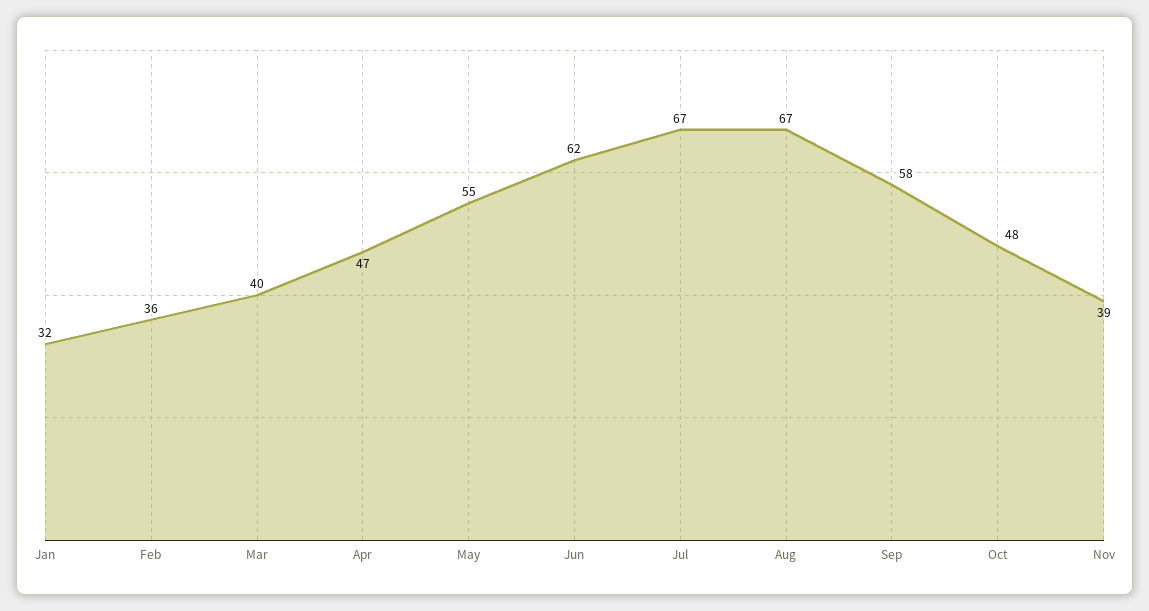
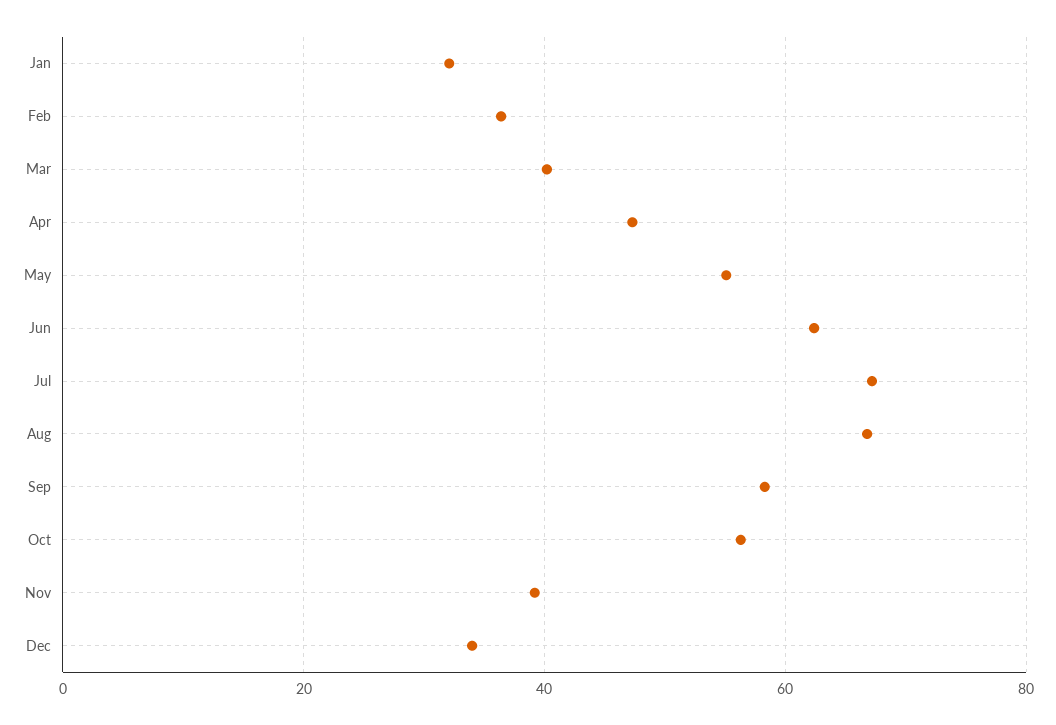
Oct: 48 -> 56
Dec: none -> 34

